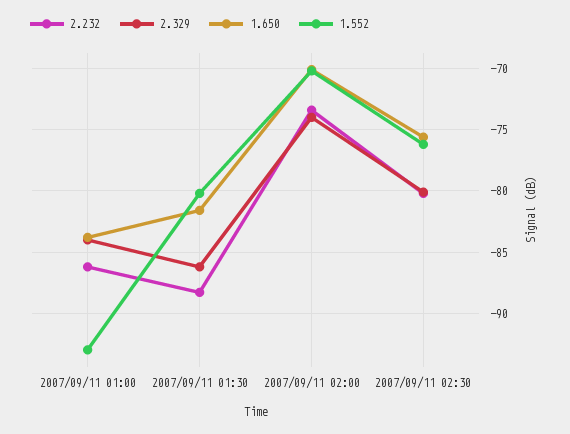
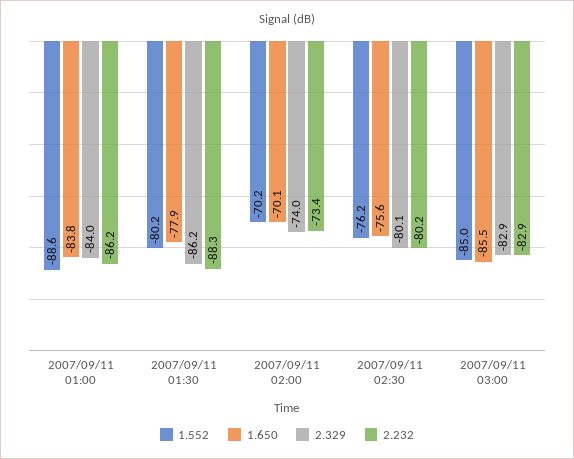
1.552, 2007/09/11 01:00: -93 -> -88.6
1.650, 2007/09/11 01:30: -81.5 -> -77.9
1.552, 2007/09/11 03:00: none -> -85
1.650, 2007/09/11 03:00: none -> -85.5
2.329, 2007/09/11 03:00: none -> -82.9
2.232, 2007/09/11 03:00: none -> -82.9

